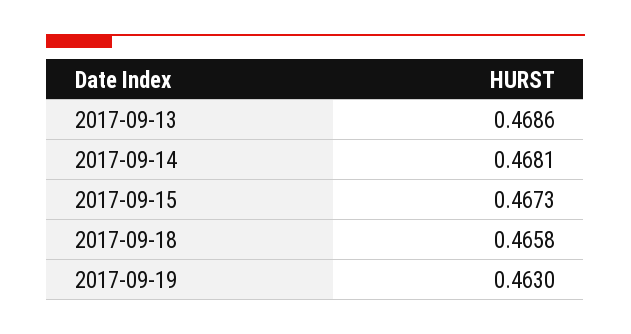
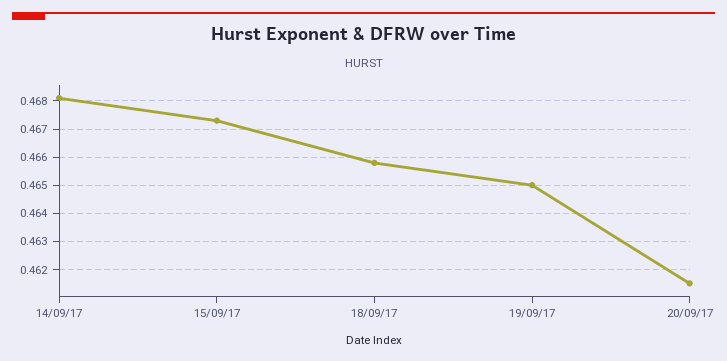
2017-09-13: 0.4686 -> none
2017-09-19: 0.463 -> 0.465
20/09/17: none -> 0.4615

